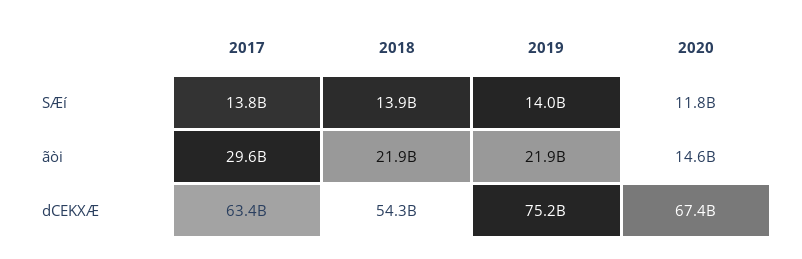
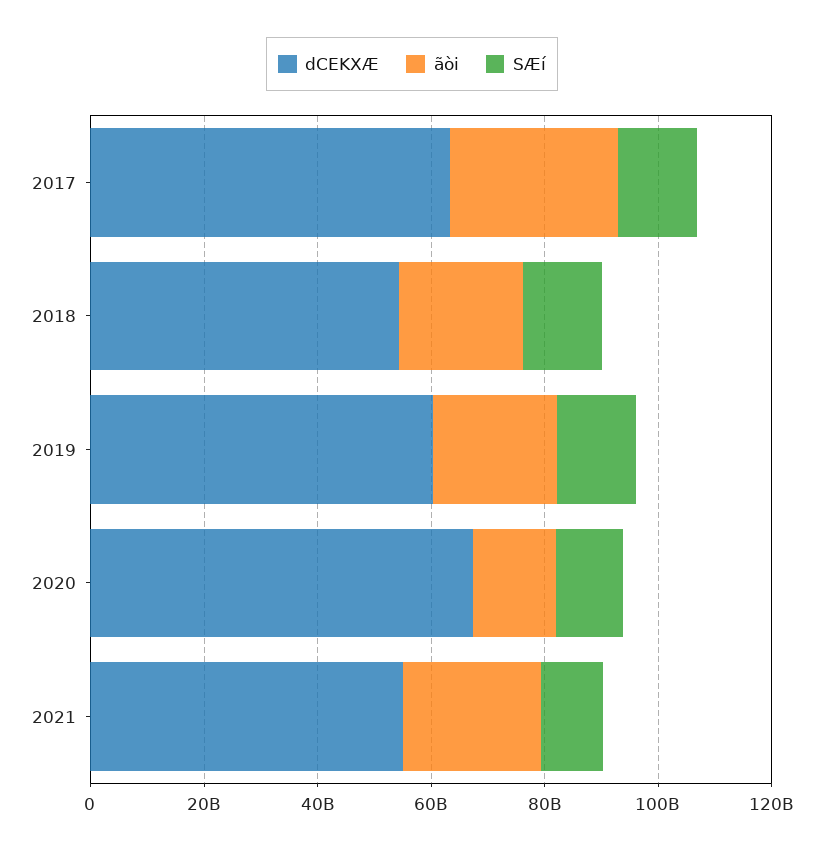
dCEKXÆ, 2019: 75200000000 -> 60000000000
dCEKXÆ, 2021: none -> 55000000000
ãòi, 2021: none -> 25000000000
SÆí, 2021: none -> 10000000000

